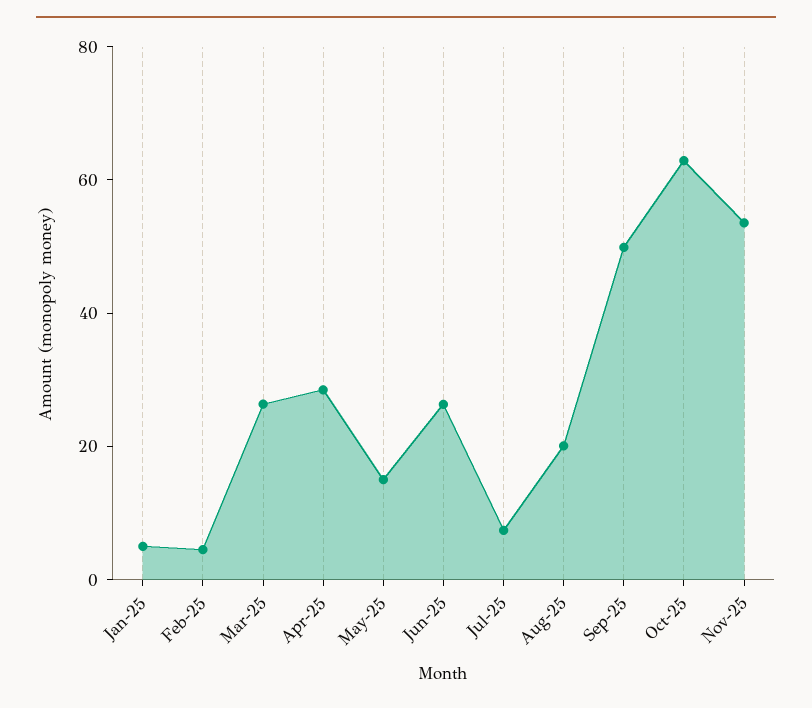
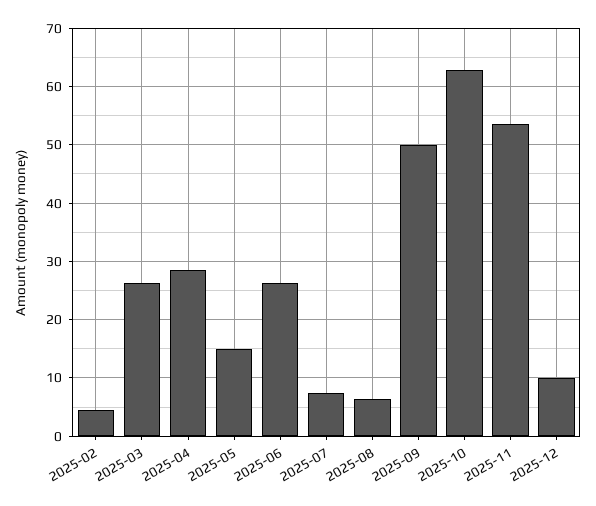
Jan-25: 5 -> none
Aug-25: 20 -> 6
2025-12: none -> 10

